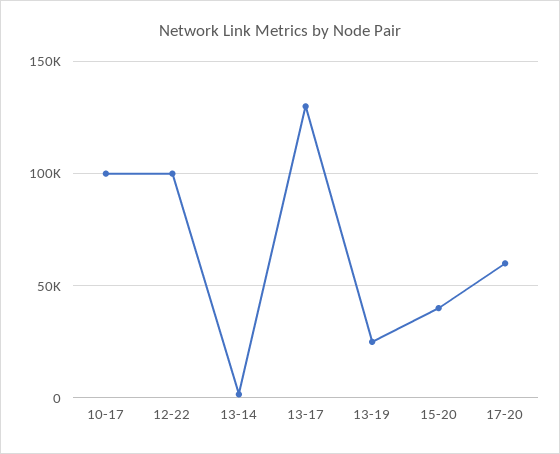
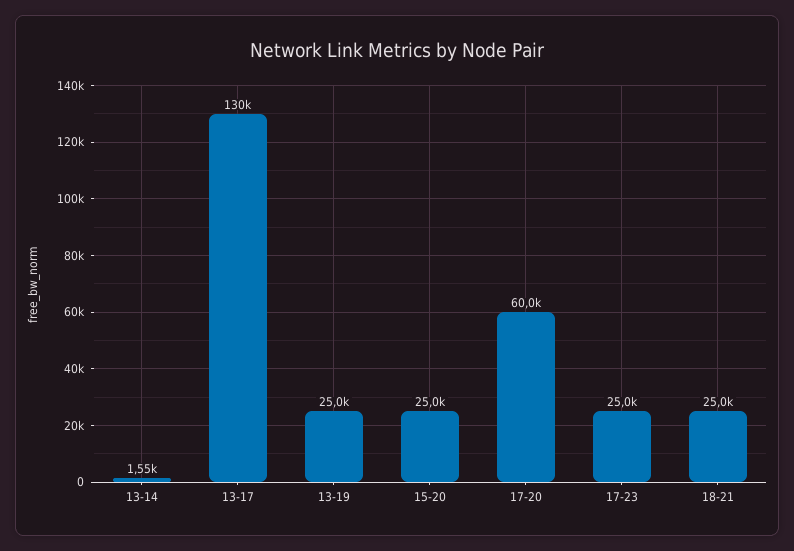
10-17: 100000 -> none
12-22: 100000 -> none
15-20: 40000 -> 25000
17-23: none -> 25000
18-21: none -> 25000

